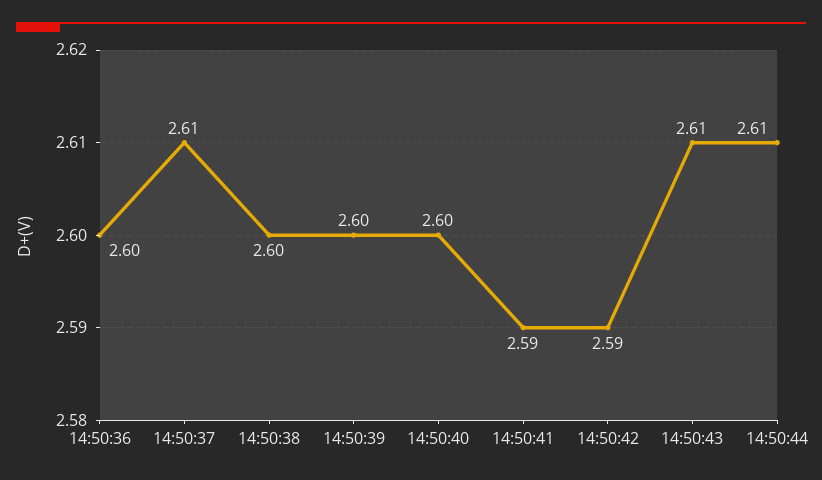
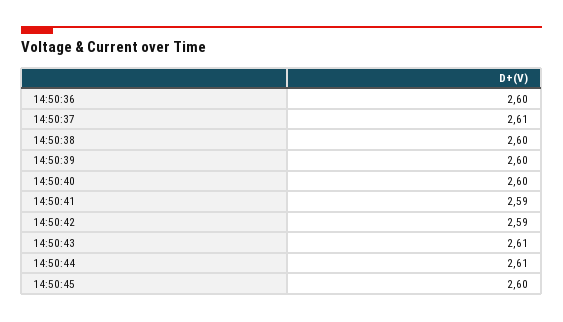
14:50:45: none -> 2.6

